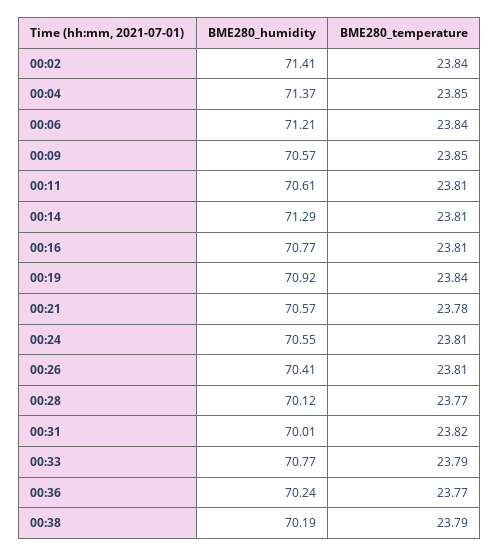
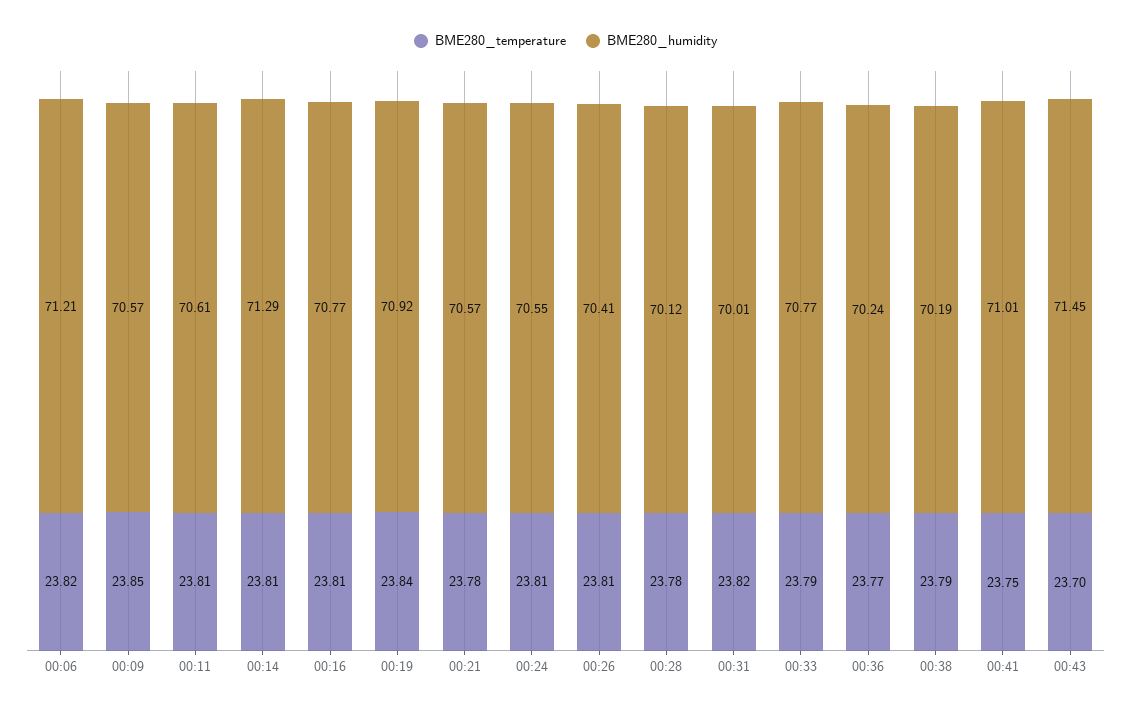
BME280_humidity, 00:02: 71.41 -> none
BME280_temperature, 00:02: 23.84 -> none
BME280_humidity, 00:04: 71.37 -> none
BME280_temperature, 00:04: 23.85 -> none
BME280_temperature, 00:06: 23.84 -> 23.82
BME280_temperature, 00:28: 23.77 -> 23.78
BME280_temperature, 00:41: none -> 23.75
BME280_humidity, 00:41: none -> 71.01
BME280_temperature, 00:43: none -> 23.7
BME280_humidity, 00:43: none -> 71.45

